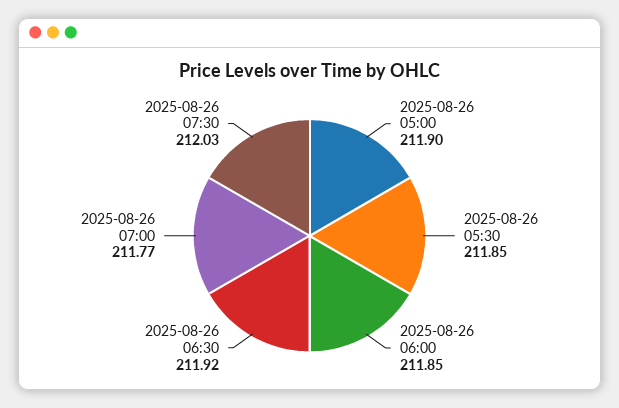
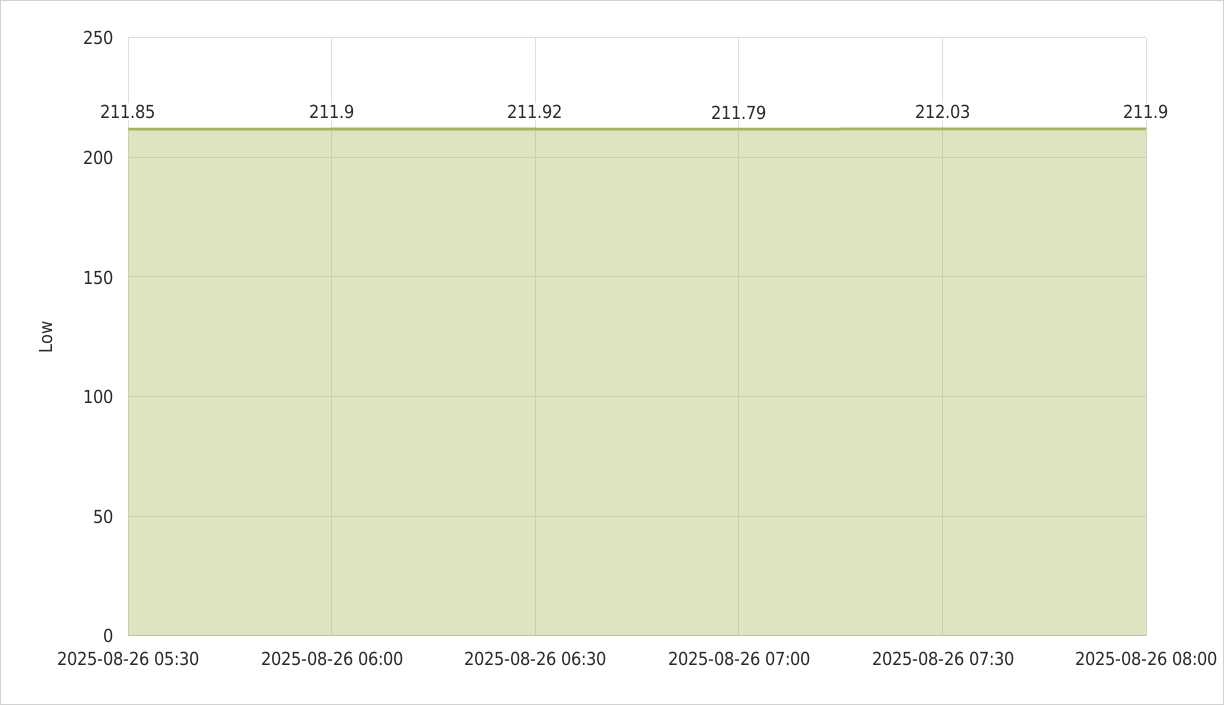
2025-08-26 05:00: 211.9 -> none
2025-08-26 06:00: 211.85 -> 211.9
2025-08-26 07:00: 211.77 -> 211.79
2025-08-26 08:00: none -> 211.9

